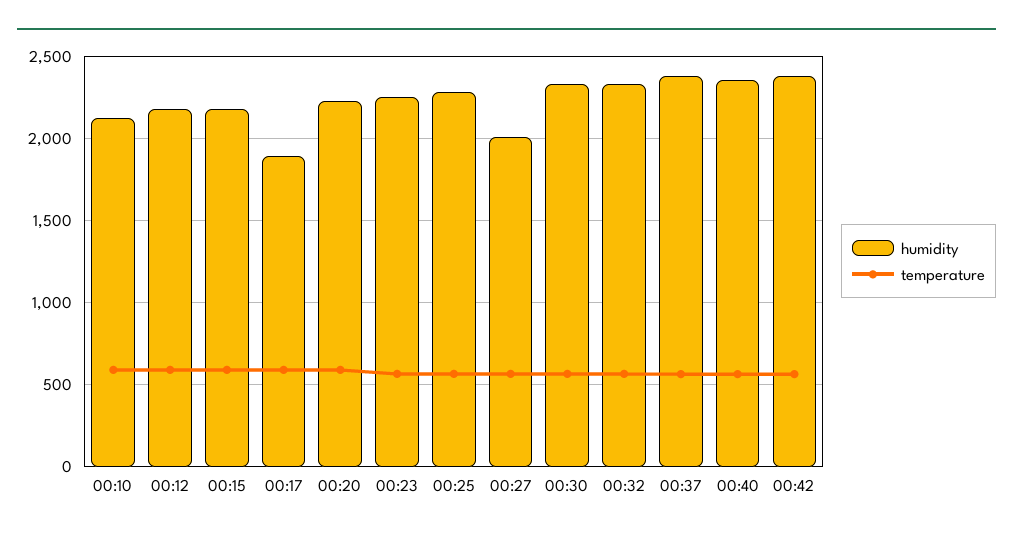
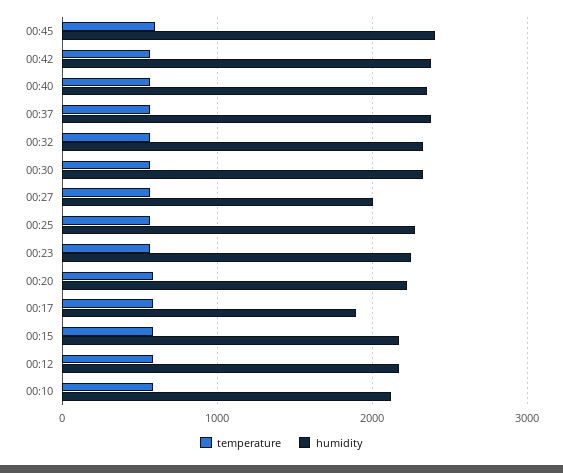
temperature, 00:45: none -> 600
humidity, 00:45: none -> 2400

